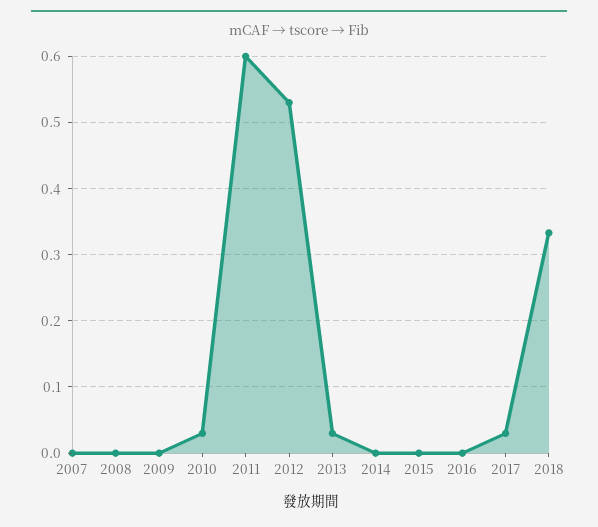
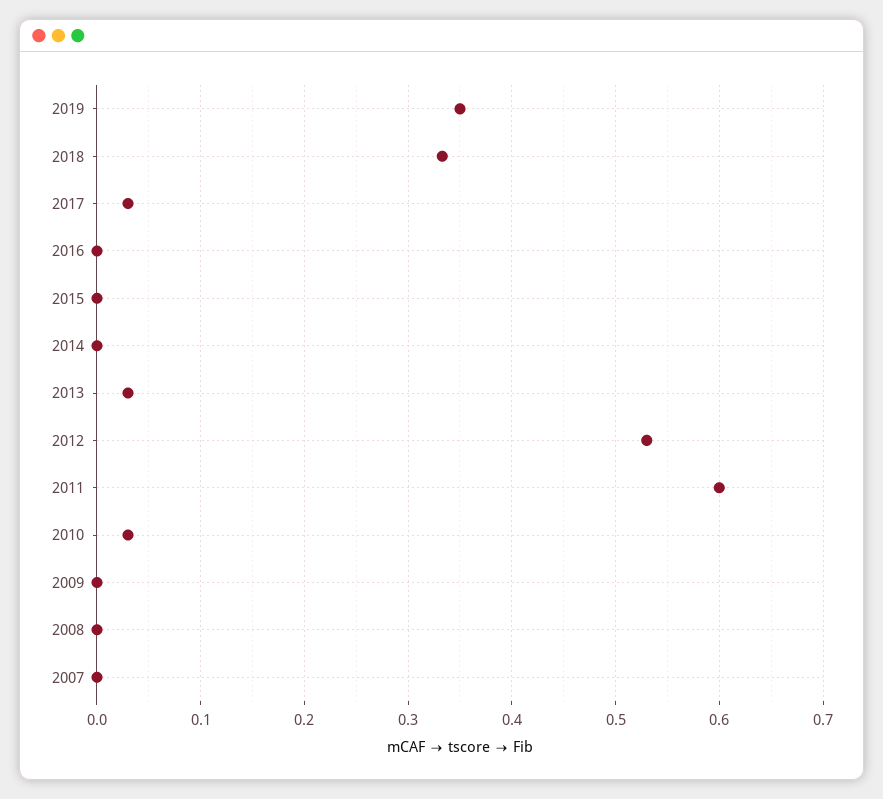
2019: none -> 0.35

